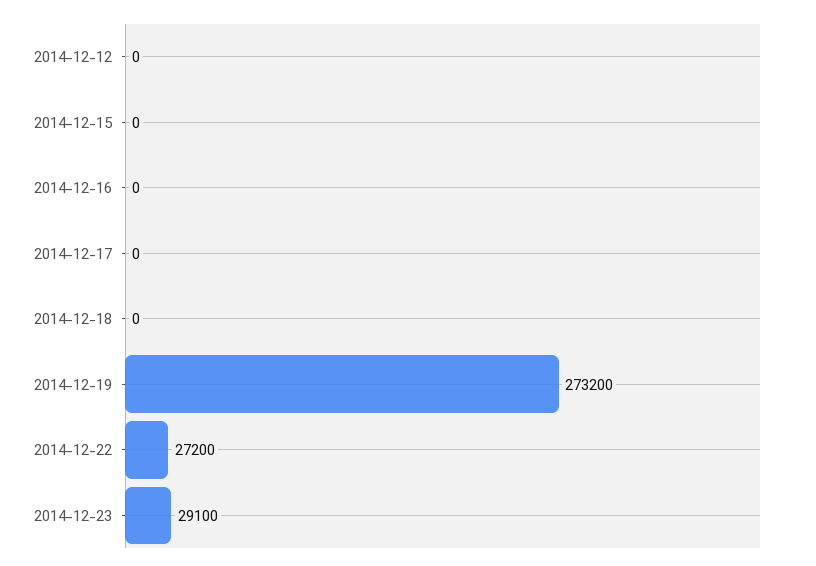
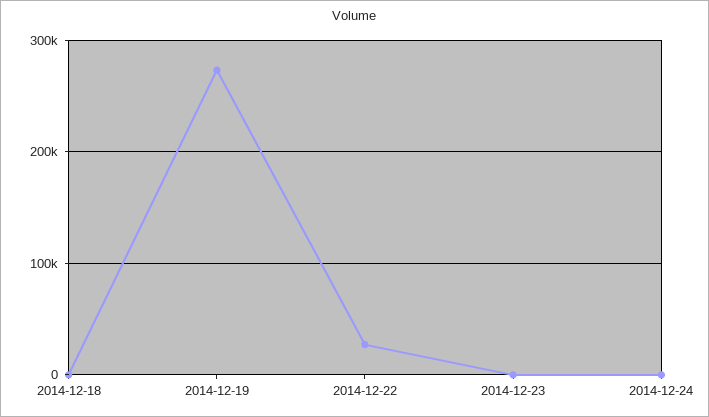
2014-12-12: 0 -> none
2014-12-15: 0 -> none
2014-12-16: 0 -> none
2014-12-17: 0 -> none
2014-12-23: 29100 -> 0
2014-12-24: none -> 0

